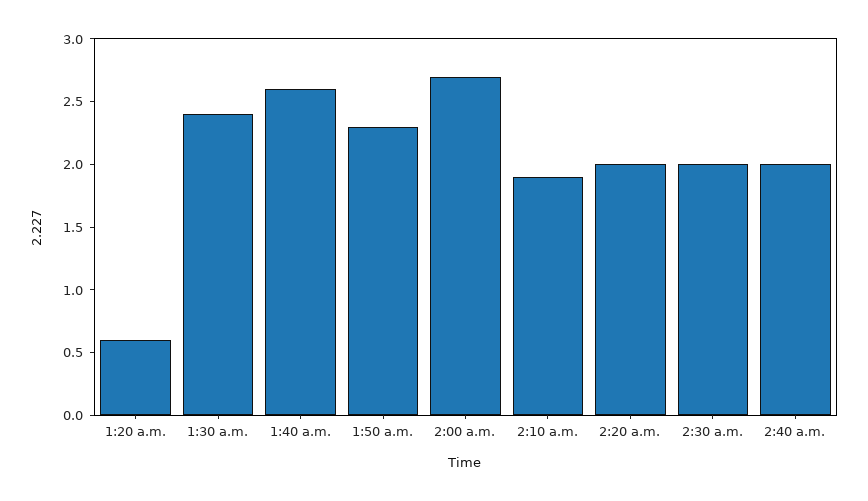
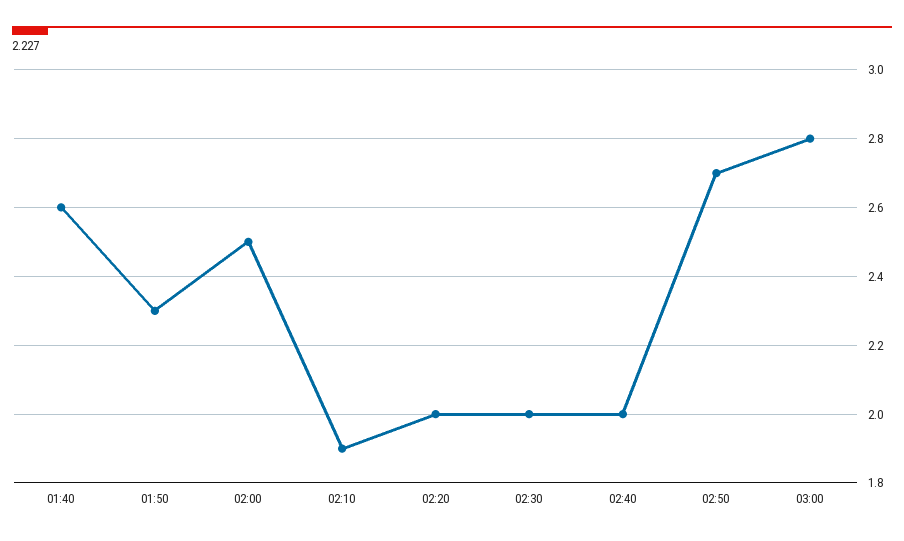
1:20 a.m.: 0.6 -> none
1:30 a.m.: 2.4 -> none
2:00 a.m.: 2.7 -> 2.5
02:50: none -> 2.7
03:00: none -> 2.8

